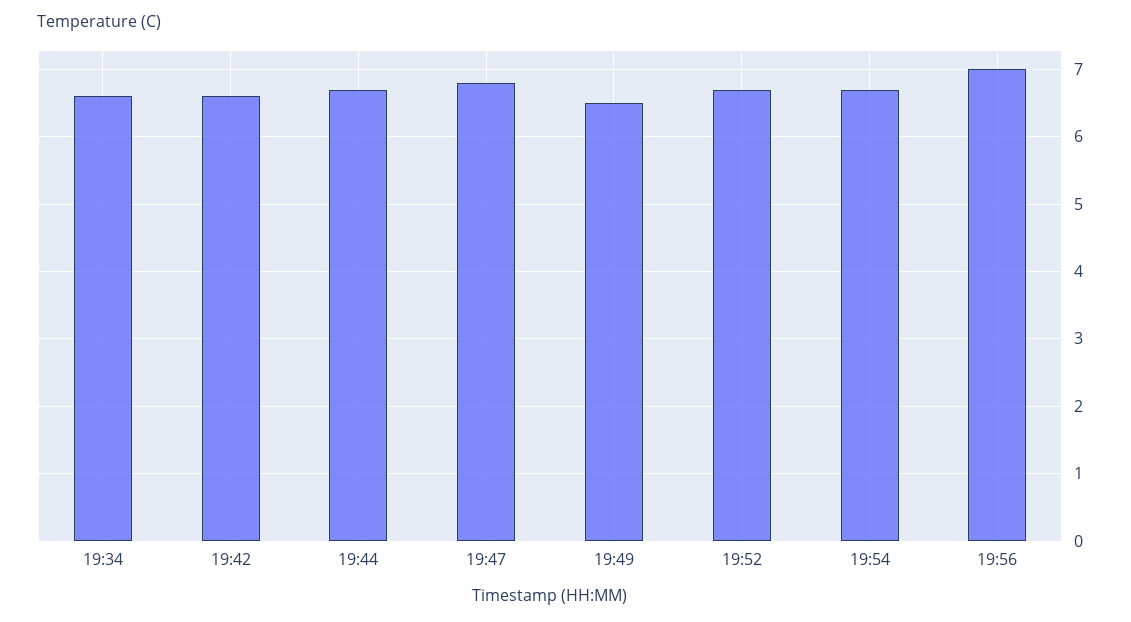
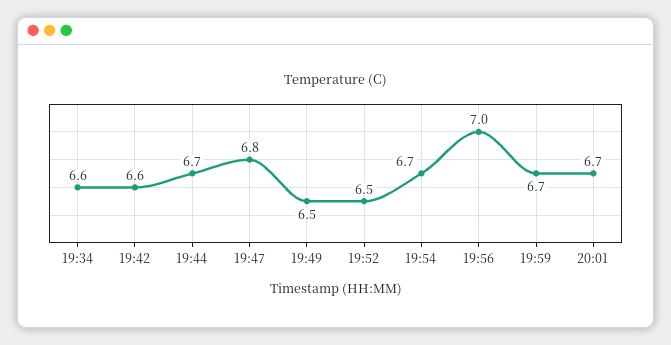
19:52: 6.7 -> 6.5
19:59: none -> 6.7
20:01: none -> 6.7

